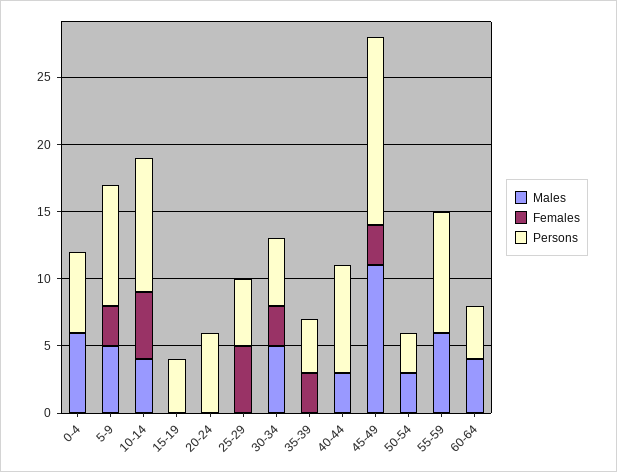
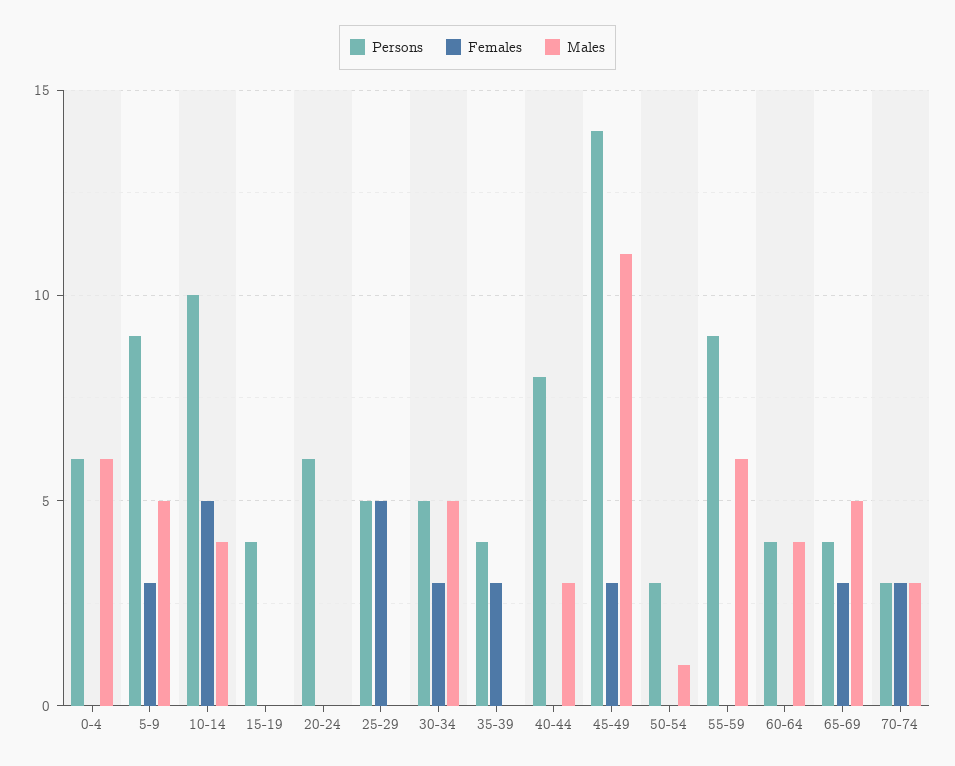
Males, 50-54: 3 -> 1
Persons, 65-69: none -> 4
Females, 65-69: none -> 3
Males, 65-69: none -> 5
Persons, 70-74: none -> 3
Females, 70-74: none -> 3
Males, 70-74: none -> 3

